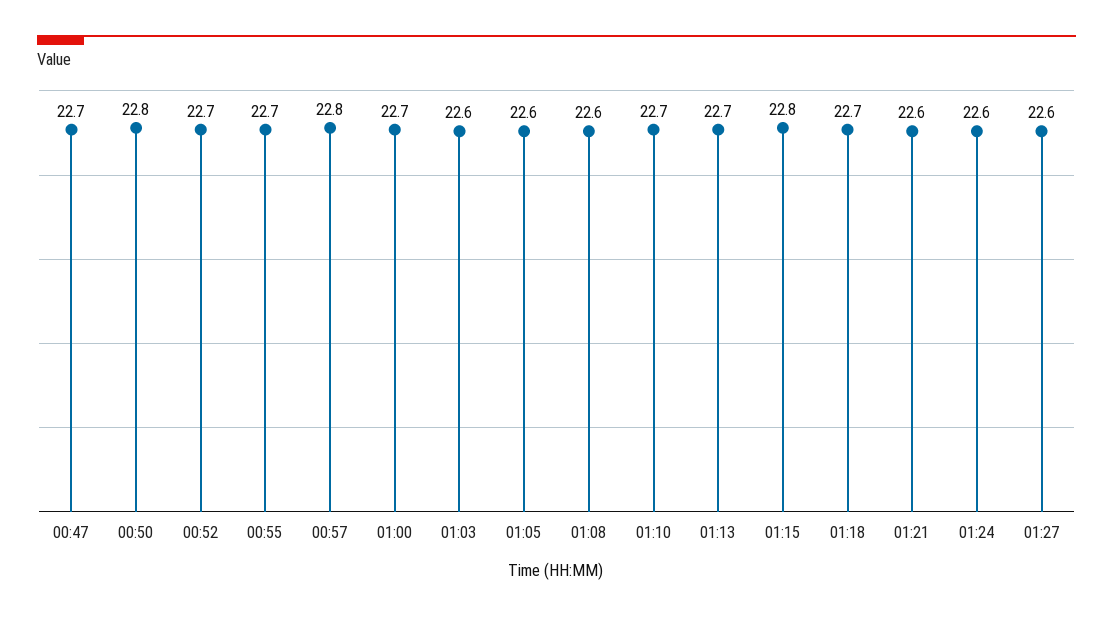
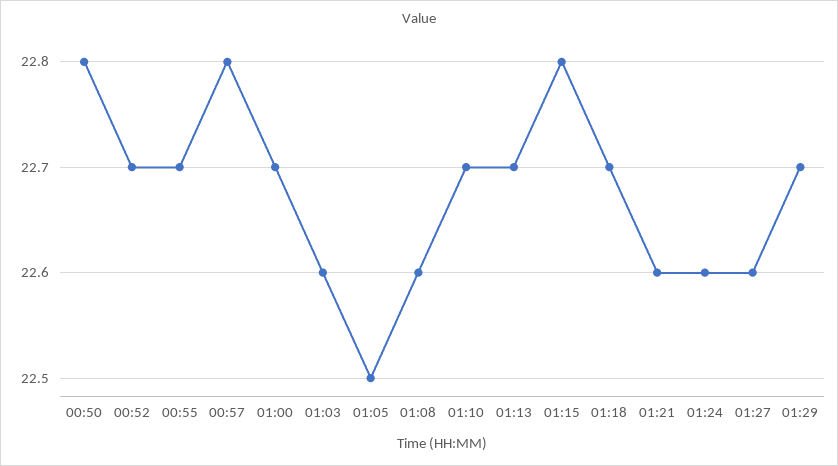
00:47: 22.7 -> none
01:05: 22.6 -> 22.5
01:29: none -> 22.7

